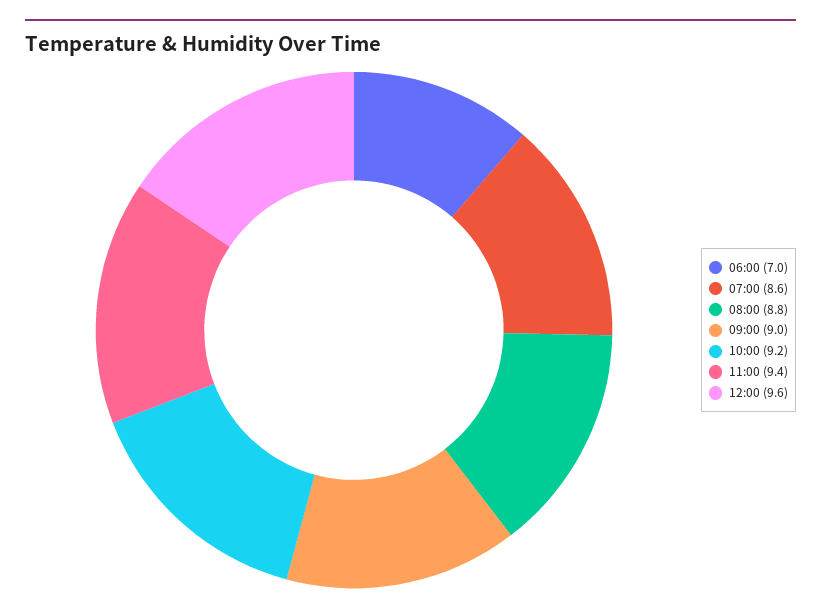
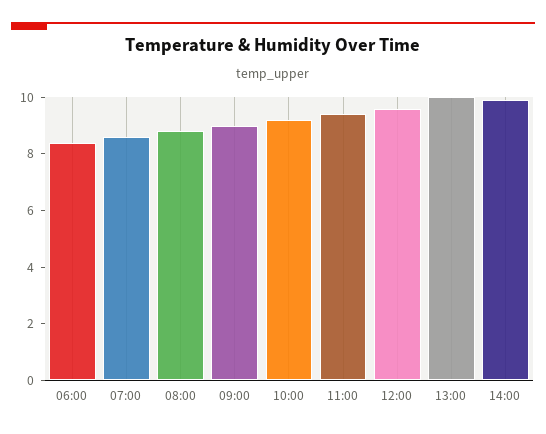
06:00: 7 -> 8.5
13:00: none -> 10
14:00: none -> 10

